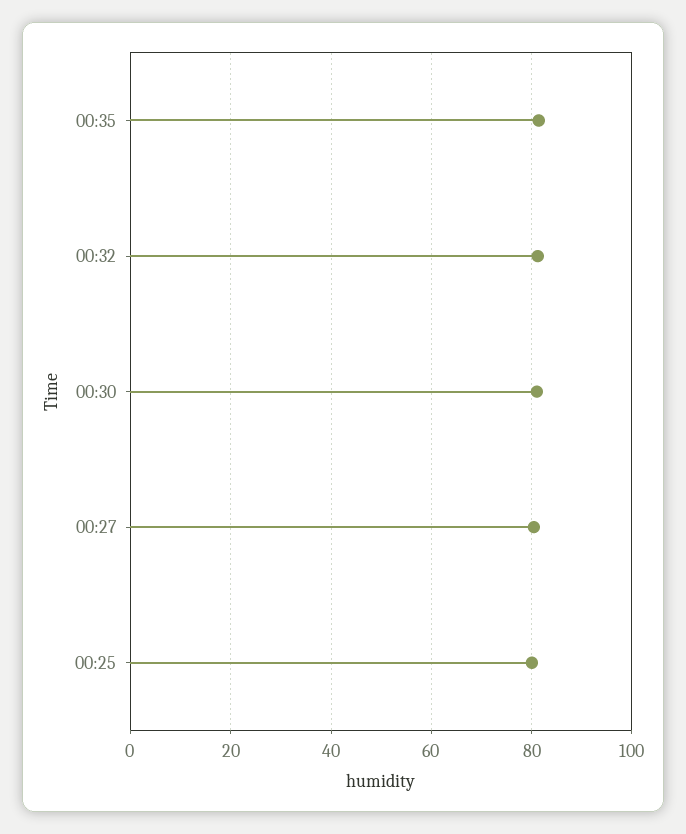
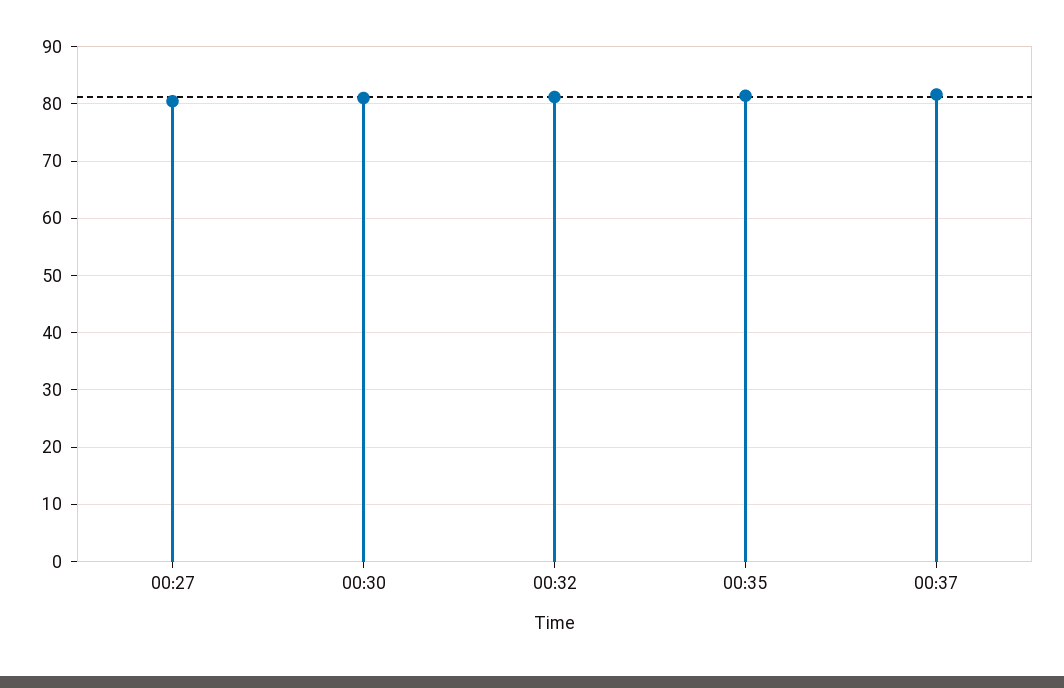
00:25: 80 -> none
00:37: none -> 82

